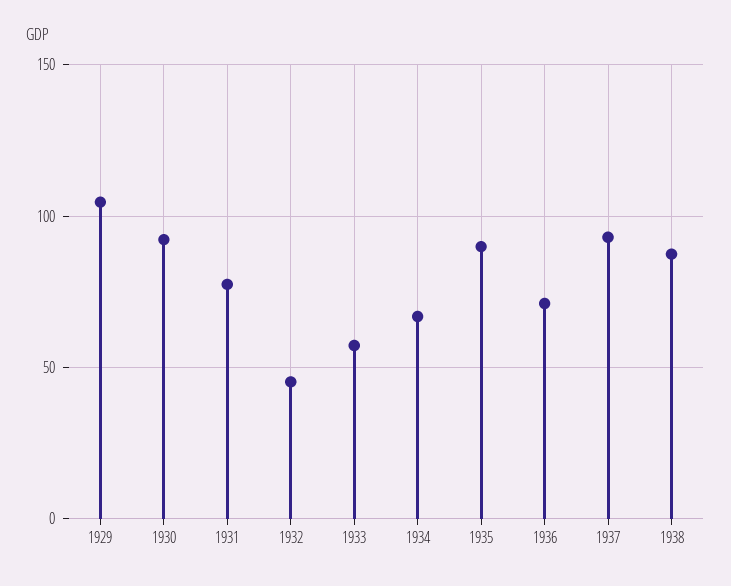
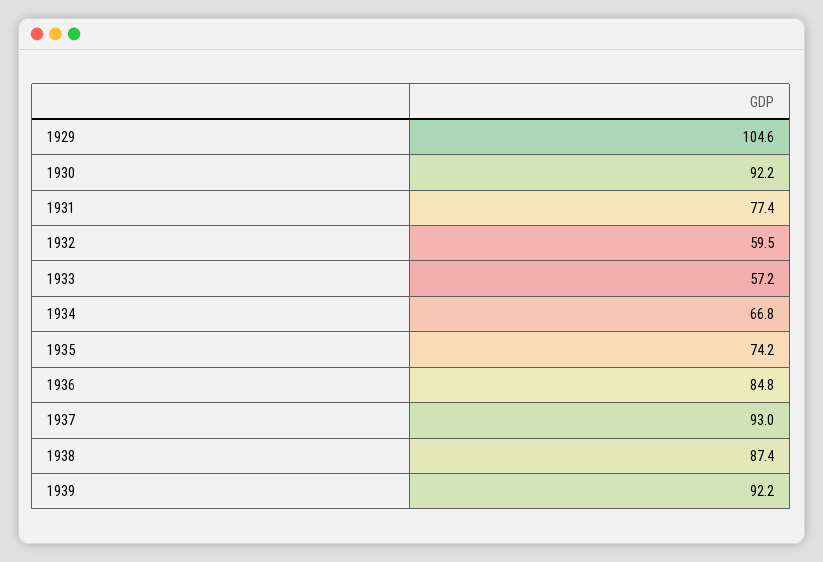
1932: 45 -> 59.5
1935: 90 -> 74.2
1936: 70 -> 84.8
1939: none -> 92.2

